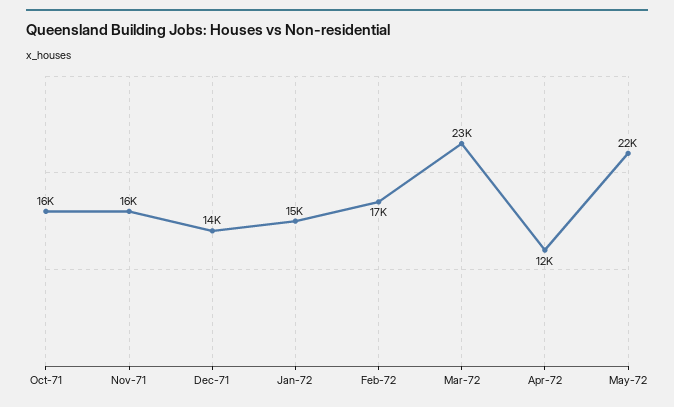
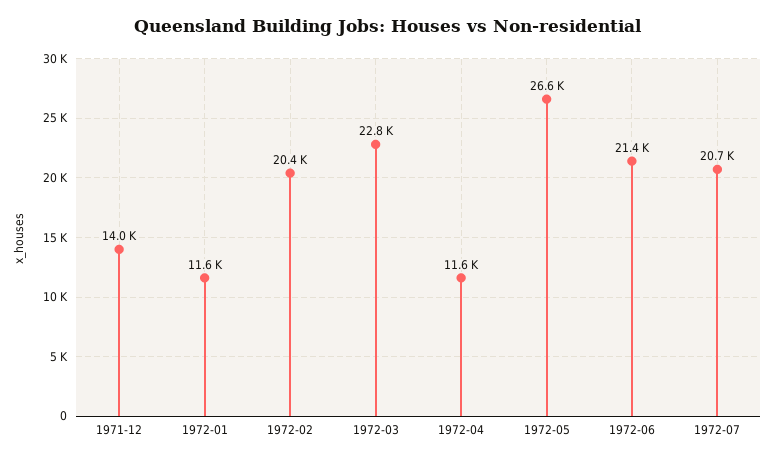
Oct-71: 16000 -> none
Nov-71: 16000 -> none
Jan-72: 15000 -> 11600
Feb-72: 17000 -> 20400
May-72: 22000 -> 26600
1972-06: none -> 21400
1972-07: none -> 20700

